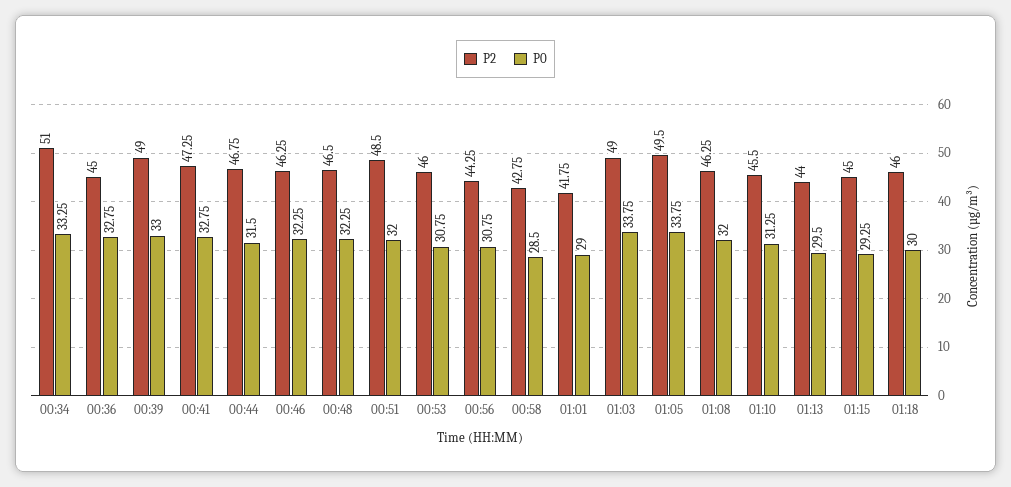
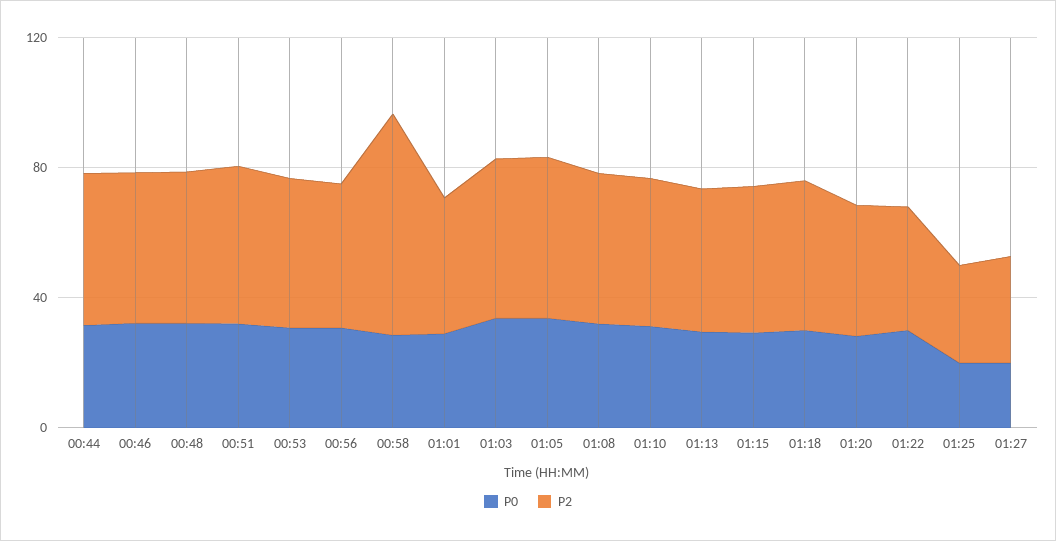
P2, 00:34: 51 -> none
P0, 00:34: 33.25 -> none
P2, 00:36: 45 -> none
P0, 00:36: 32.75 -> none
P2, 00:39: 49 -> none
P0, 00:39: 33 -> none
P2, 00:41: 47.25 -> none
P0, 00:41: 32.75 -> none
P2, 00:58: 42.75 -> 70
P0, 01:20: none -> 30
P2, 01:20: none -> 40
P0, 01:22: none -> 30
P2, 01:22: none -> 40
P0, 01:25: none -> 20
P2, 01:25: none -> 30
P0, 01:27: none -> 20
P2, 01:27: none -> 30

